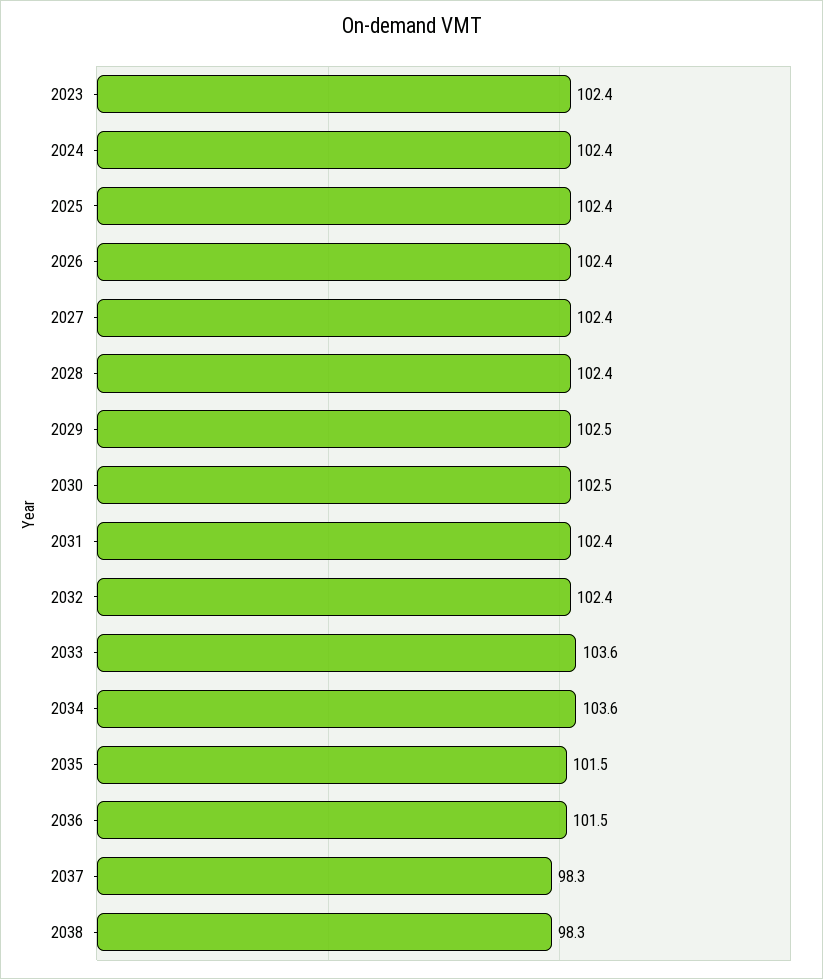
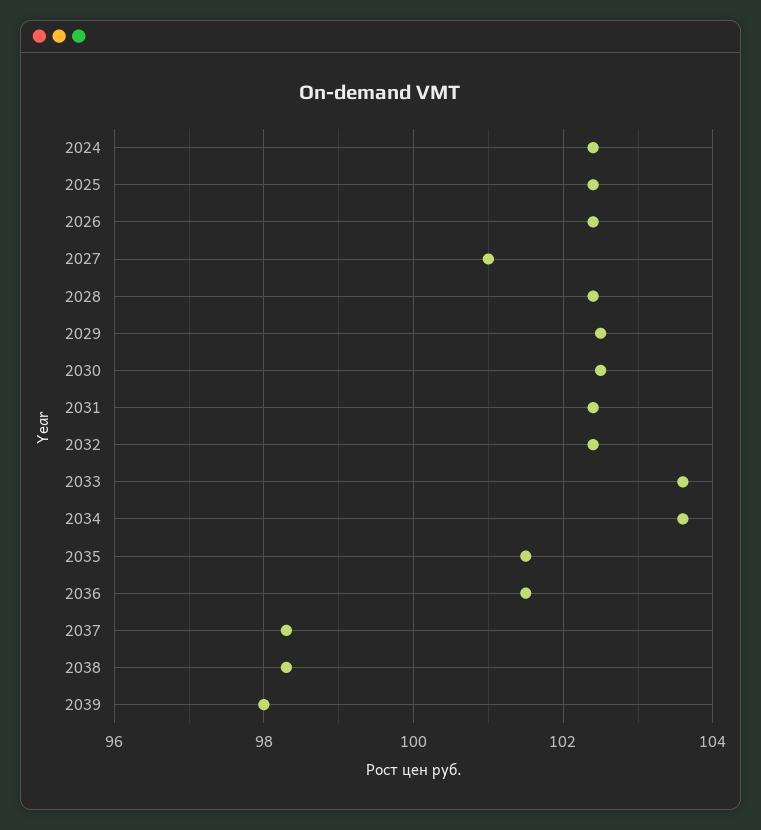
2023: 102.4 -> none
2027: 102.4 -> 101
2039: none -> 98

